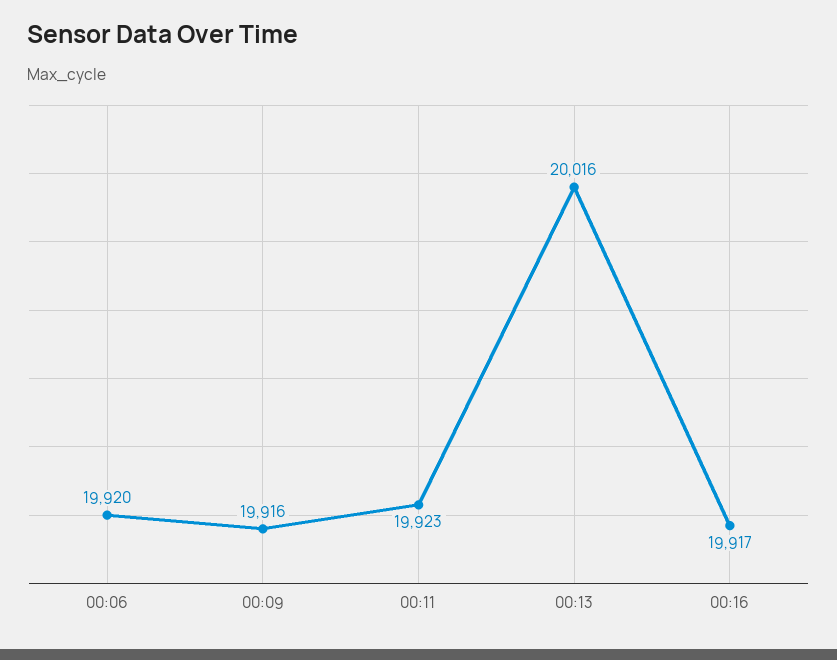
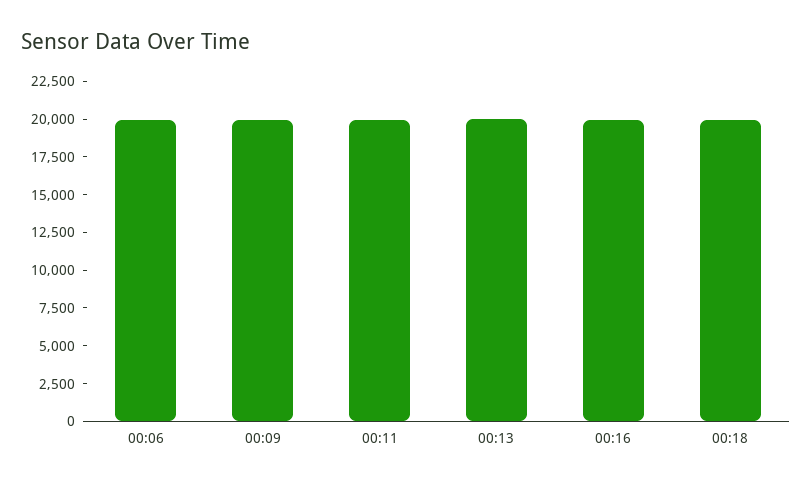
00:18: none -> 20000

